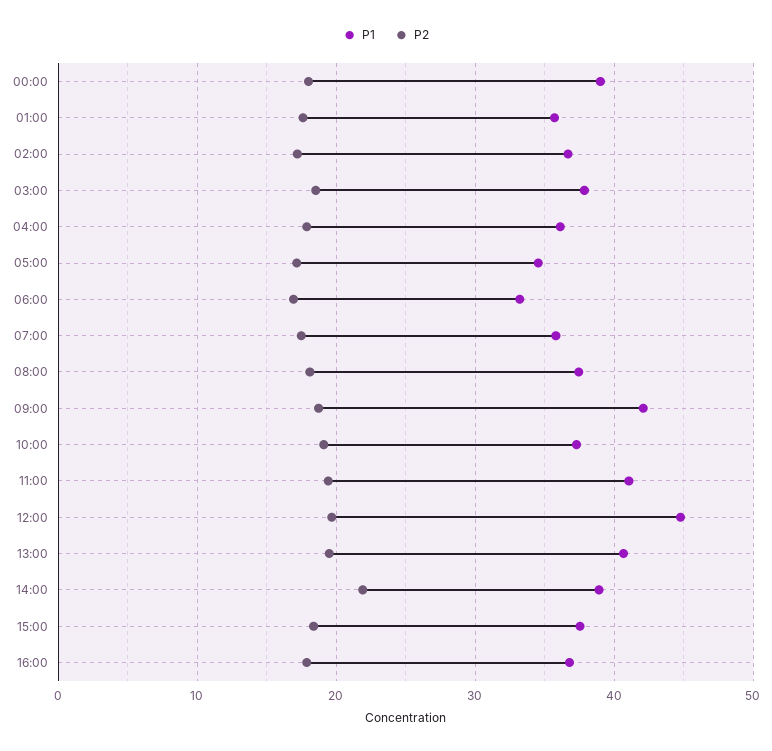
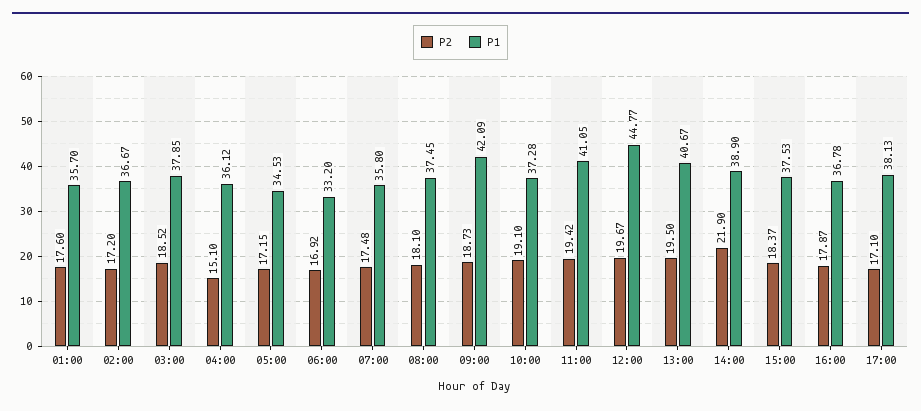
P1, 00:00: 39 -> none
P2, 00:00: 18 -> none
P2, 04:00: 18 -> 15.1
P2, 17:00: none -> 17.1
P1, 17:00: none -> 38.13

